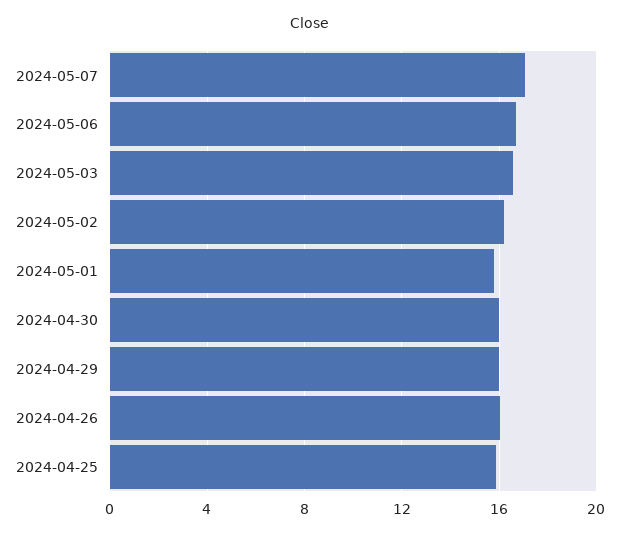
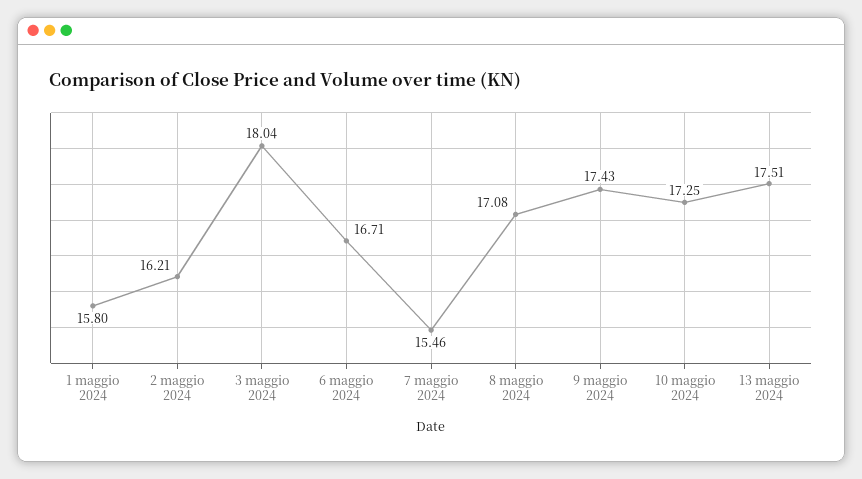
2024-05-07: 17 -> 15.46
2024-05-03: 16.5 -> 18.04
2024-04-30: 16 -> none
2024-04-29: 16 -> none
2024-04-26: 16 -> none
2024-04-25: 16 -> none
8 maggio 2024: none -> 17.08
9 maggio 2024: none -> 17.43
10 maggio 2024: none -> 17.25
13 maggio 2024: none -> 17.51

